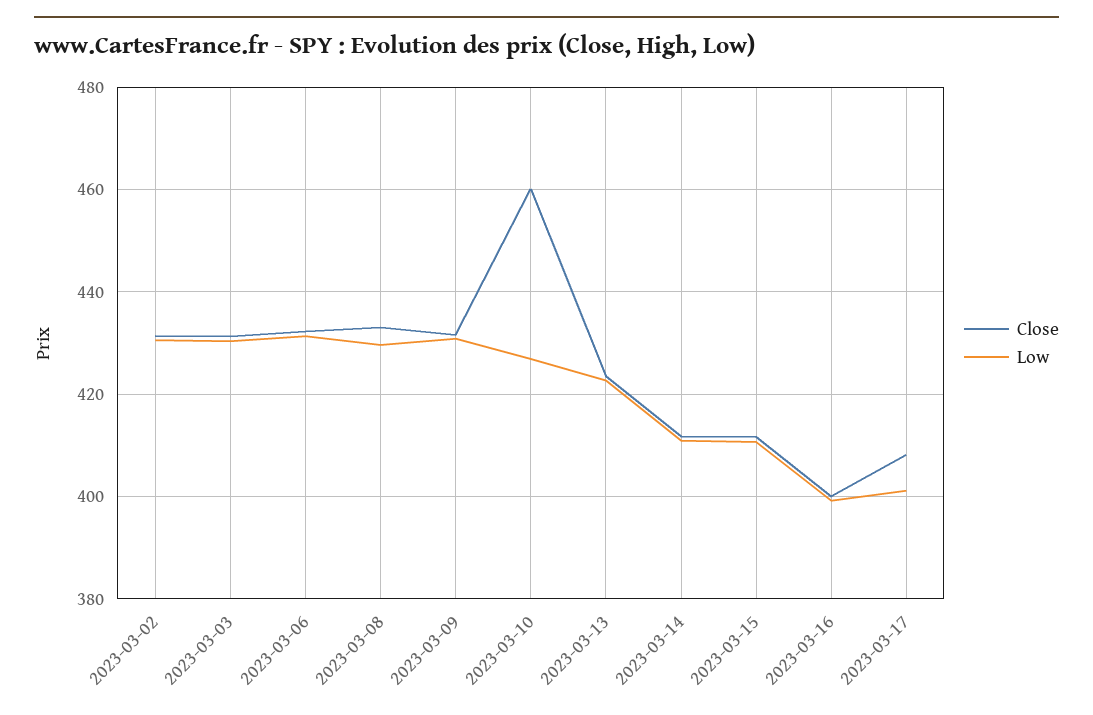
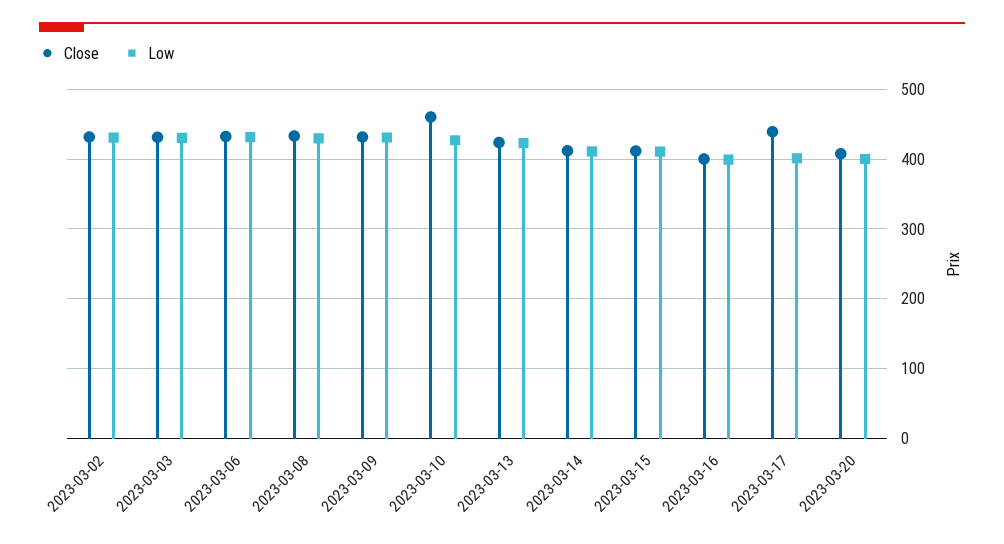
Close, 2023-03-17: 408 -> 440
Close, 2023-03-20: none -> 410
Low, 2023-03-20: none -> 400

